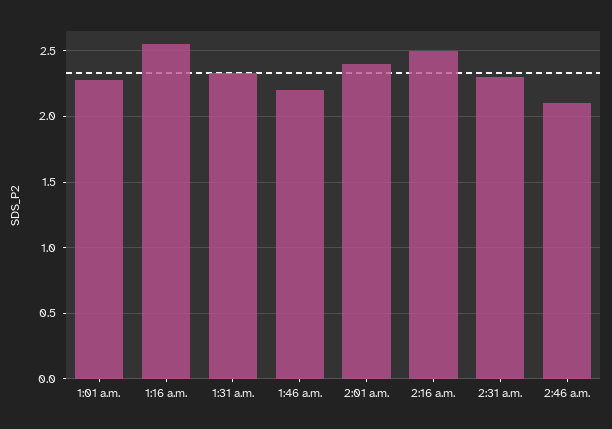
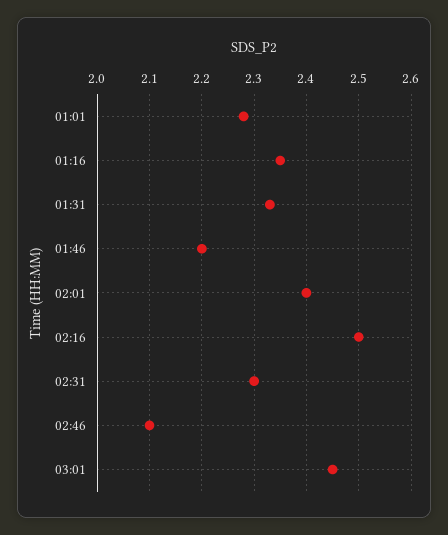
1:16 a.m.: 2.55 -> 2.35
03:01: none -> 2.45

